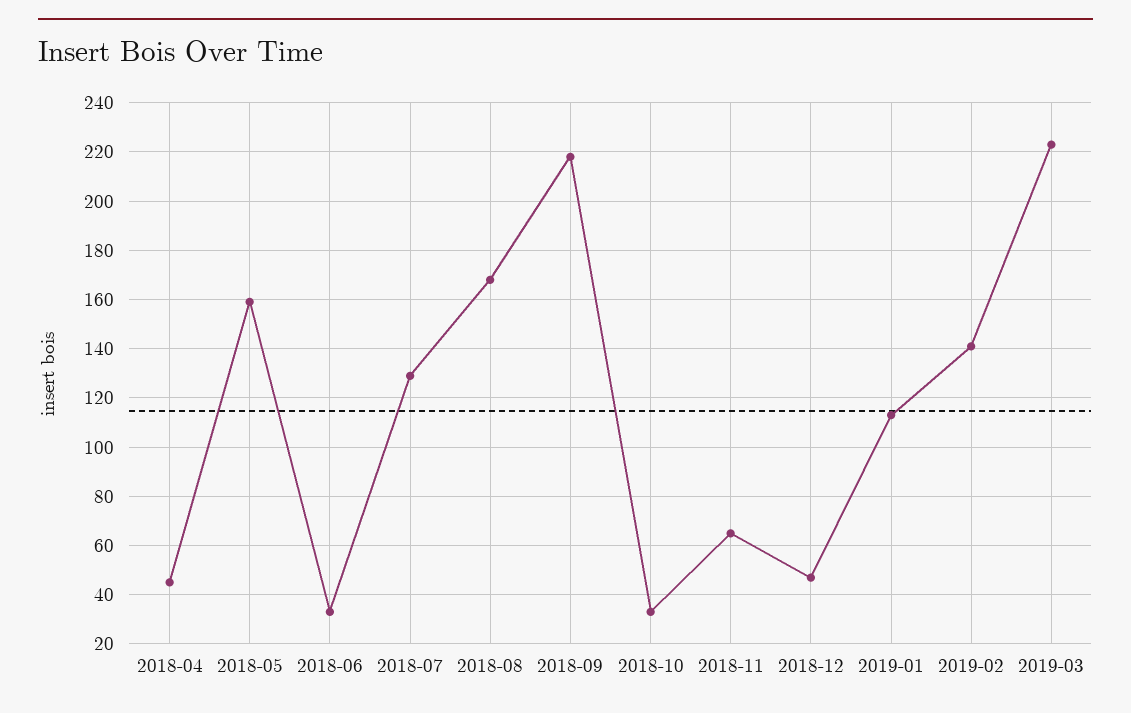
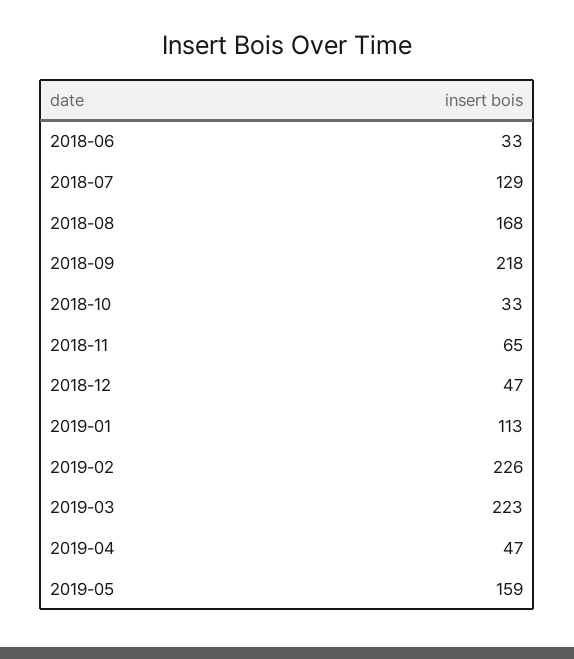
2018-04: 45 -> none
2018-05: 160 -> none
2019-02: 140 -> 226
2019-04: none -> 47
2019-05: none -> 159

